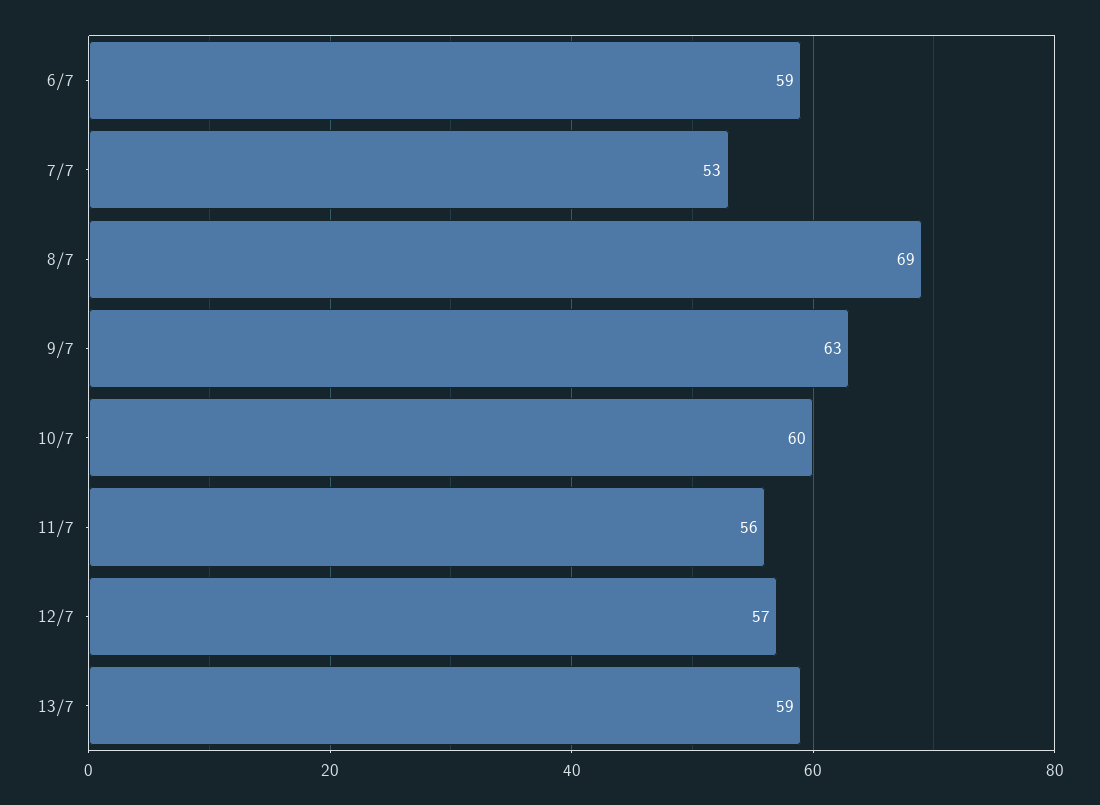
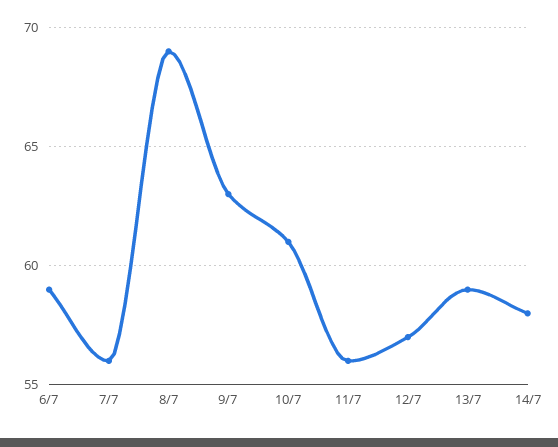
7/7: 53 -> 56
10/7: 60 -> 61
14/7: none -> 58

